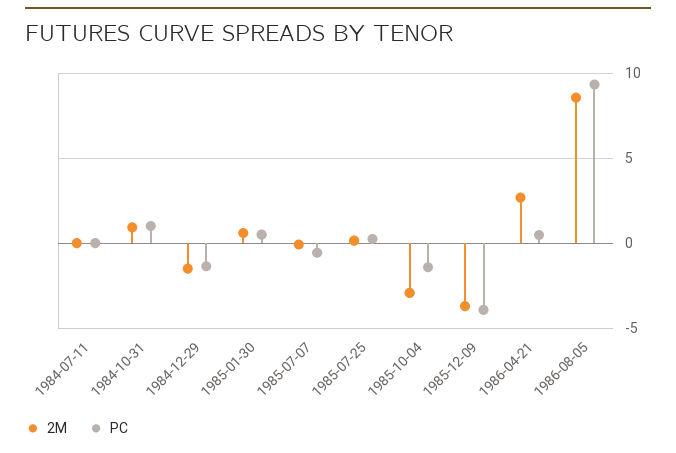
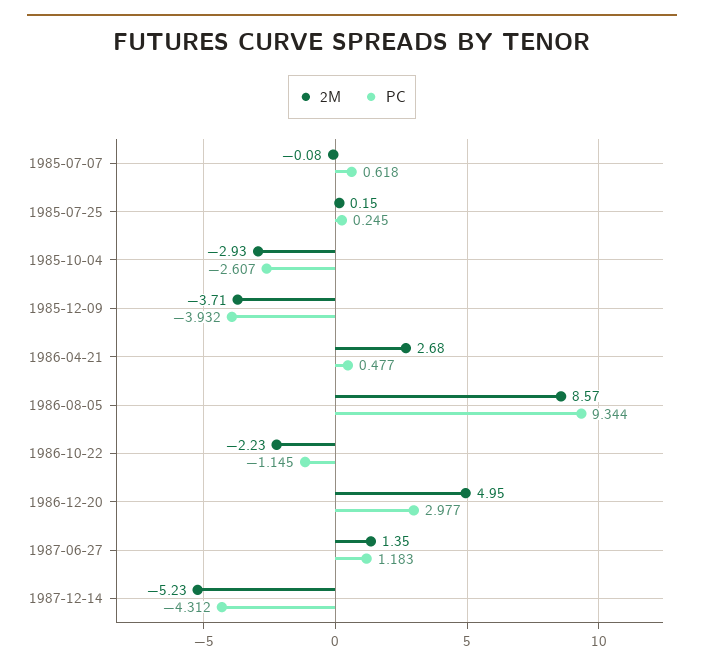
2M, 1984-07-11: 0 -> none
PC, 1984-07-11: 0 -> none
2M, 1984-10-31: 1 -> none
PC, 1984-10-31: 1 -> none
2M, 1984-12-29: -1.5 -> none
PC, 1984-12-29: -1.5 -> none
2M, 1985-01-30: 0.5 -> none
PC, 1985-01-30: 0.5 -> none
PC, 1985-07-07: -0.5 -> 0.618
PC, 1985-10-04: -1.5 -> -2.607
2M, 1986-10-22: none -> -2.23
PC, 1986-10-22: none -> -1.145
2M, 1986-12-20: none -> 4.95
PC, 1986-12-20: none -> 2.977
2M, 1987-06-27: none -> 1.35
PC, 1987-06-27: none -> 1.183
2M, 1987-12-14: none -> -5.23
PC, 1987-12-14: none -> -4.312

